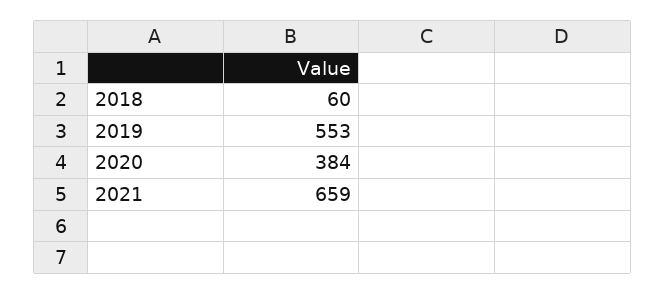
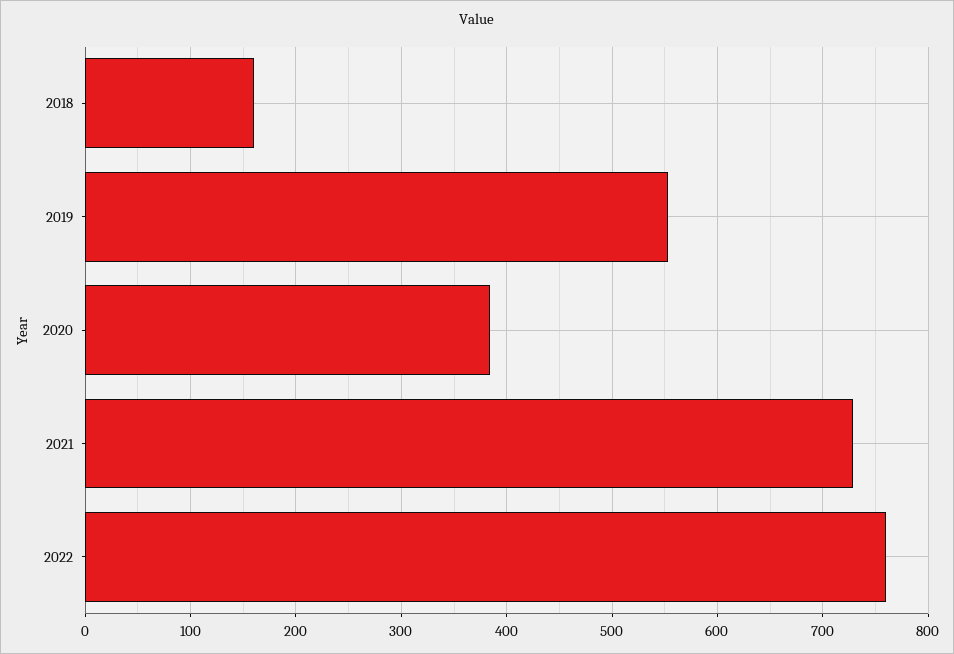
2018: 60 -> 160
2021: 659 -> 730
2022: none -> 760

